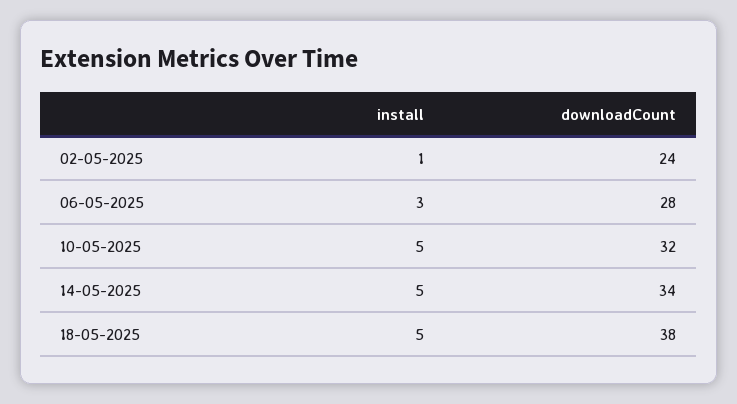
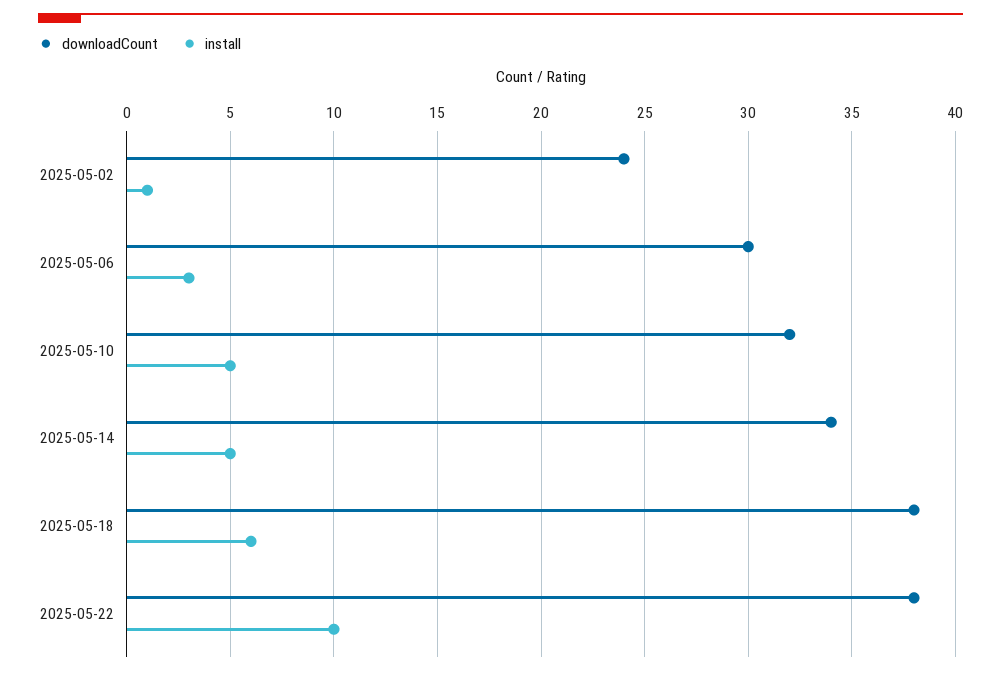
downloadCount, 06-05-2025: 28 -> 30
install, 18-05-2025: 5 -> 6
downloadCount, 2025-05-22: none -> 38
install, 2025-05-22: none -> 10

